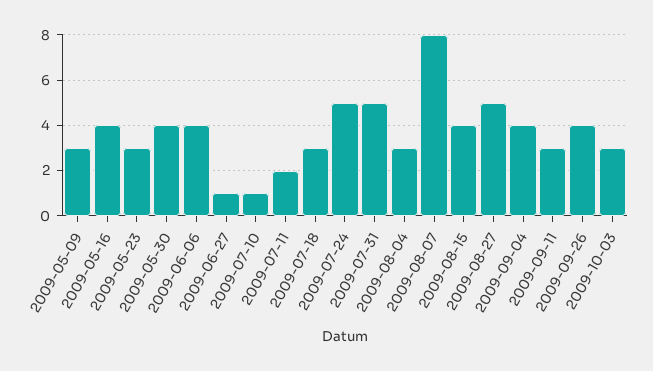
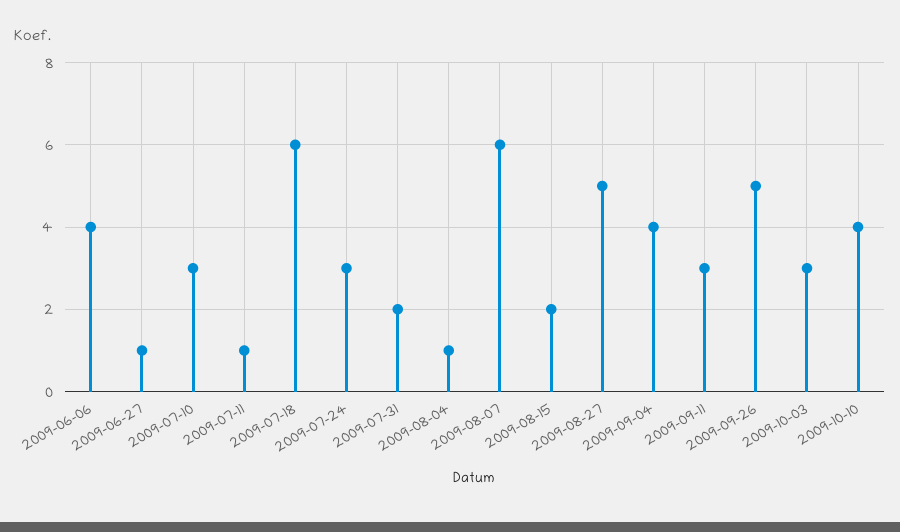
2009-05-09: 3 -> none
2009-05-16: 4 -> none
2009-05-23: 3 -> none
2009-05-30: 4 -> none
2009-07-10: 1 -> 3
2009-07-11: 2 -> 1
2009-07-18: 3 -> 6
2009-07-24: 5 -> 3
2009-07-31: 5 -> 2
2009-08-04: 3 -> 1
2009-08-07: 8 -> 6
2009-08-15: 4 -> 2
2009-09-26: 4 -> 5
2009-10-10: none -> 4

